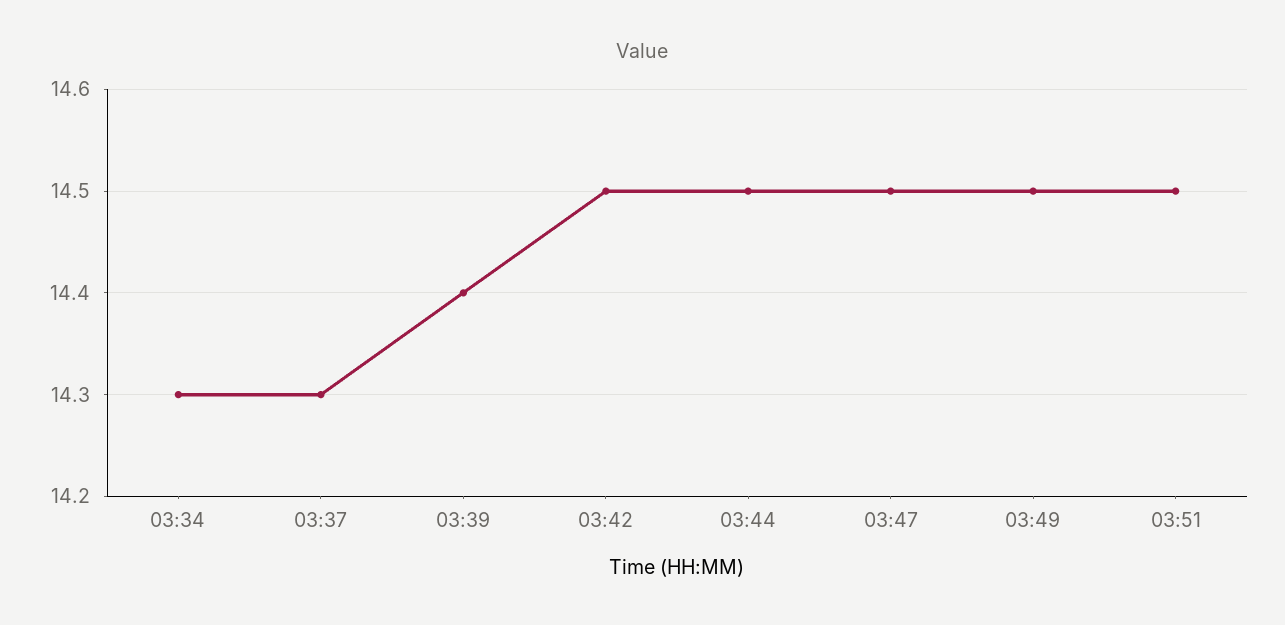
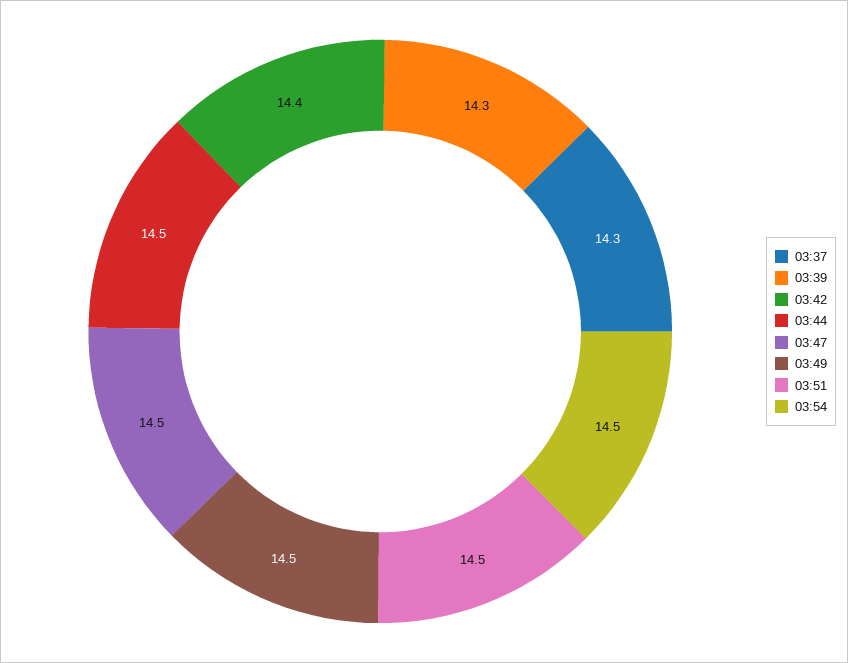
03:34: 14.3 -> none
03:39: 14.4 -> 14.3
03:42: 14.5 -> 14.4
03:54: none -> 14.5

